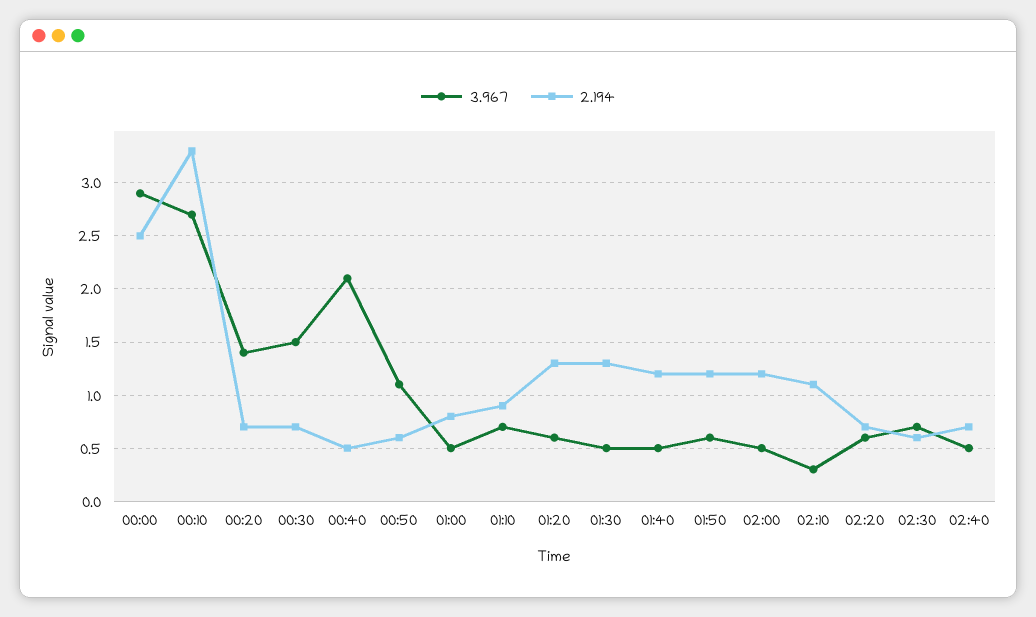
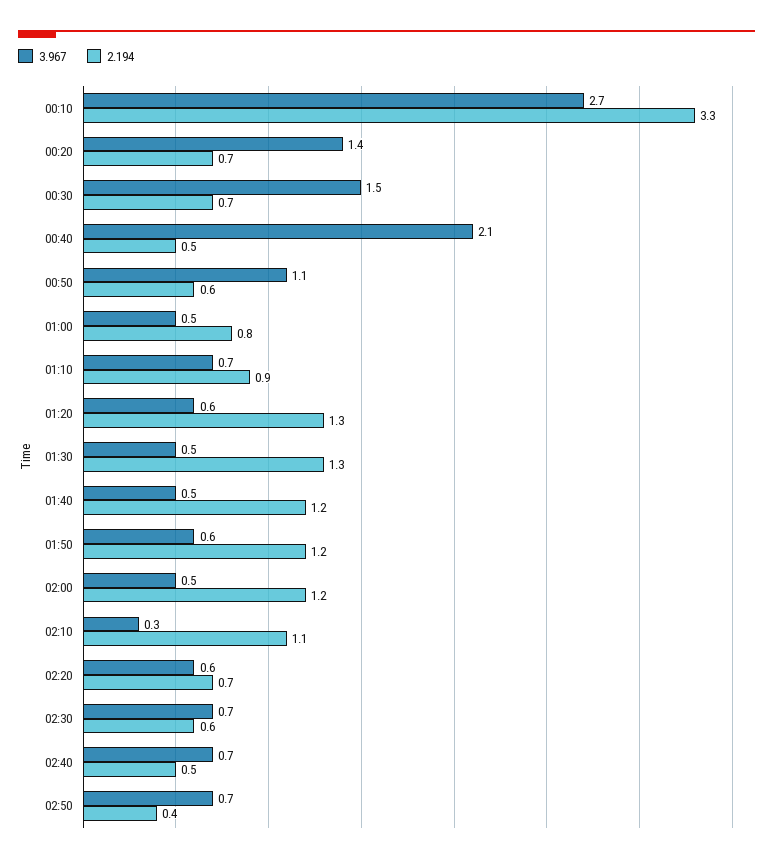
3.967, 00:00: 2.9 -> none
2.194, 00:00: 2.5 -> none
3.967, 02:40: 0.5 -> 0.7
2.194, 02:40: 0.7 -> 0.5
3.967, 02:50: none -> 0.7
2.194, 02:50: none -> 0.4

